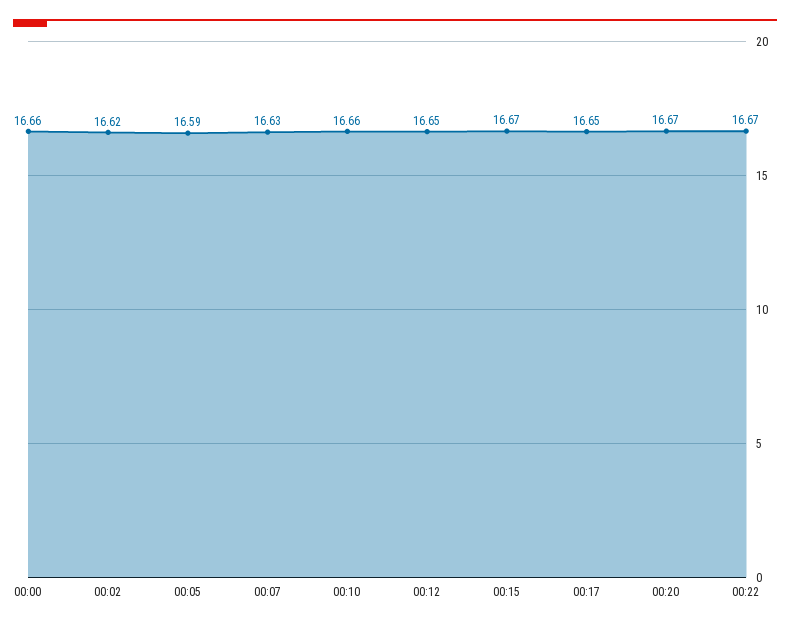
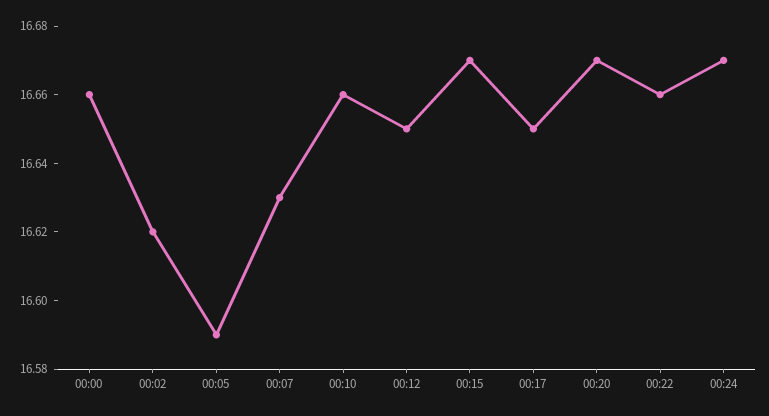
00:22: 16.67 -> 16.66
00:24: none -> 16.67

